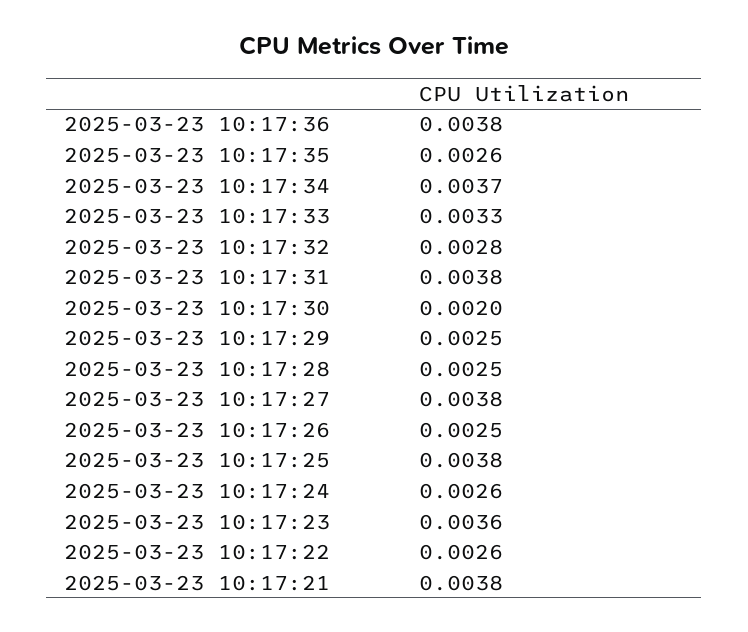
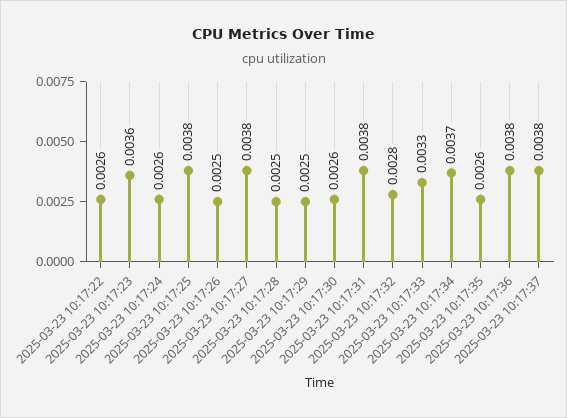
2025-03-23 10:17:30: 0.002 -> 0.0026
2025-03-23 10:17:21: 0.0038 -> none
2025-03-23 10:17:37: none -> 0.0038

